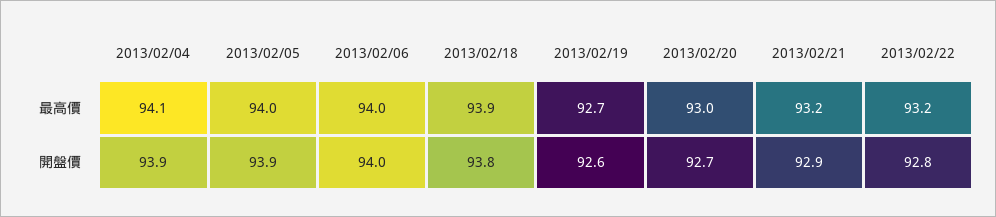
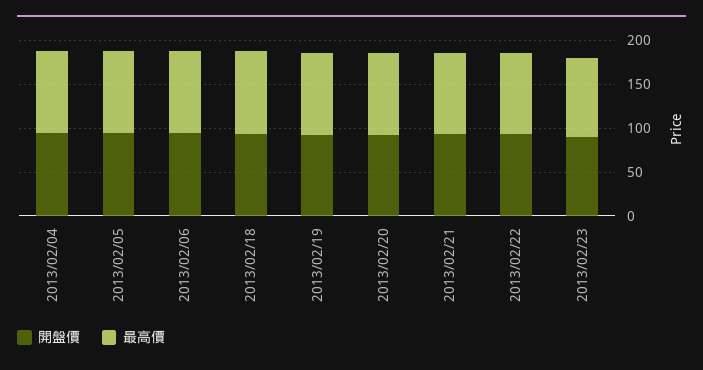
開盤價, 2013/02/23: none -> 90
最高價, 2013/02/23: none -> 90

